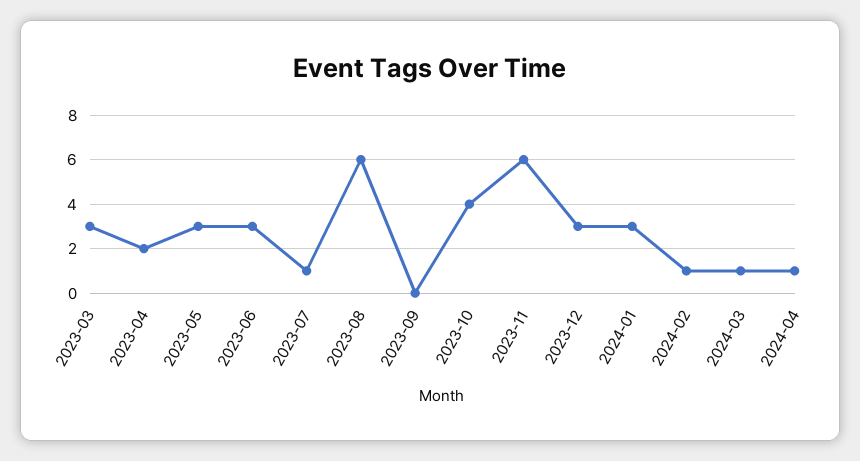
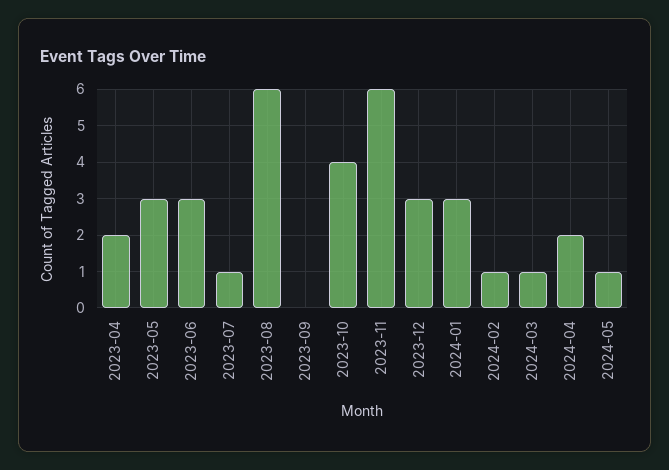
2023-03: 3 -> none
2024-04: 1 -> 2
2024-05: none -> 1

